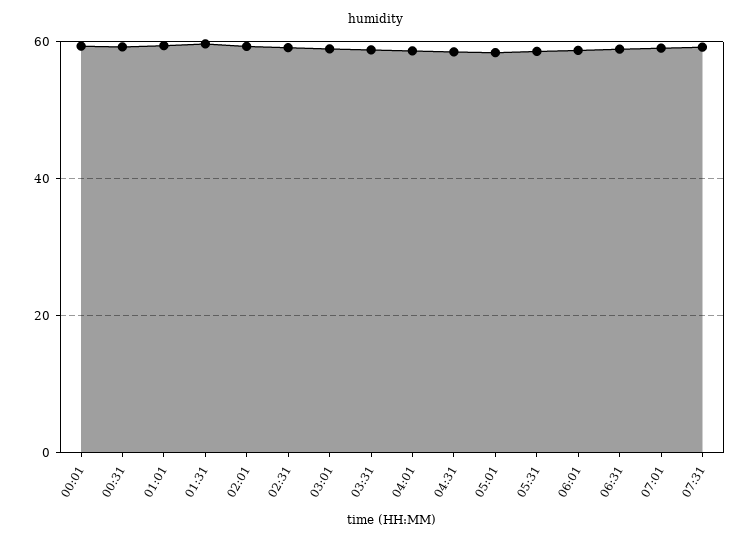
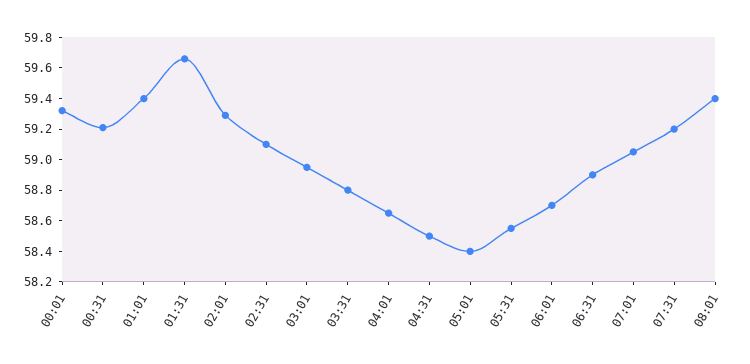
08:01: none -> 59.4

